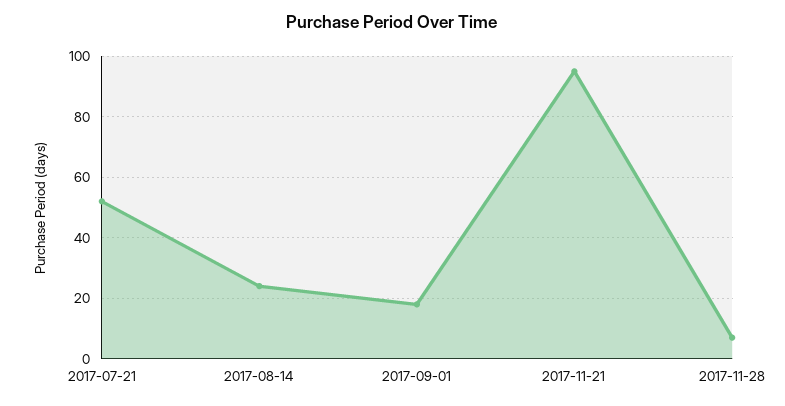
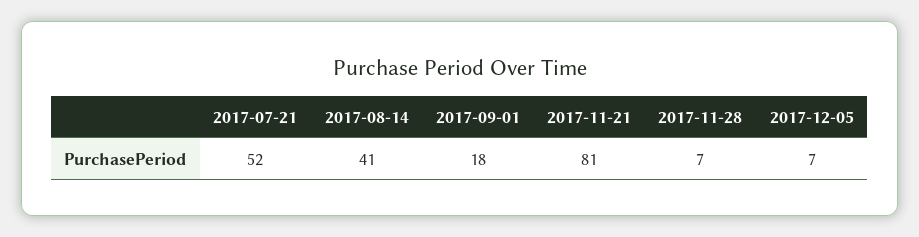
2017-08-14: 25 -> 41
2017-11-21: 95 -> 81
2017-12-05: none -> 7

